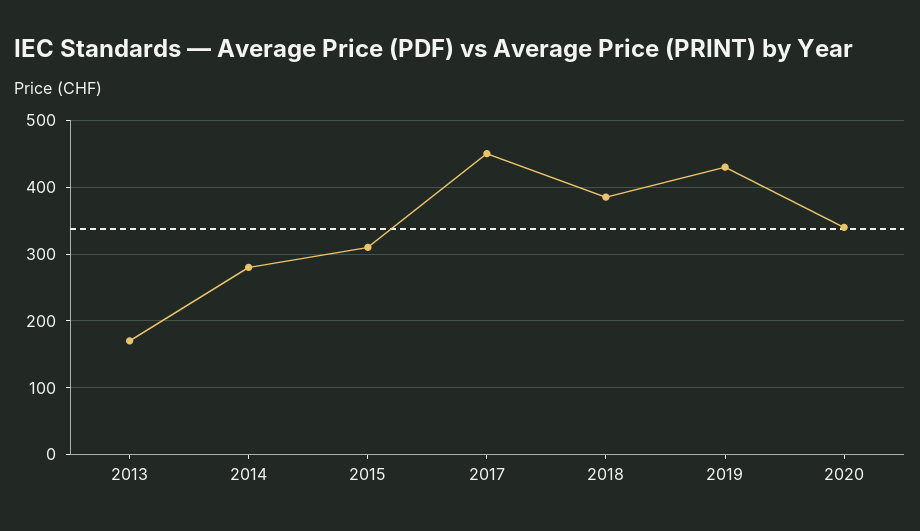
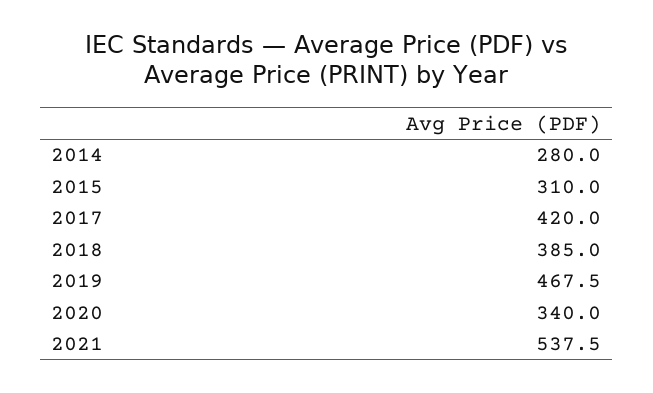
2013: 170 -> none
2017: 450 -> 420
2019: 430 -> 467.5
2021: none -> 537.5

